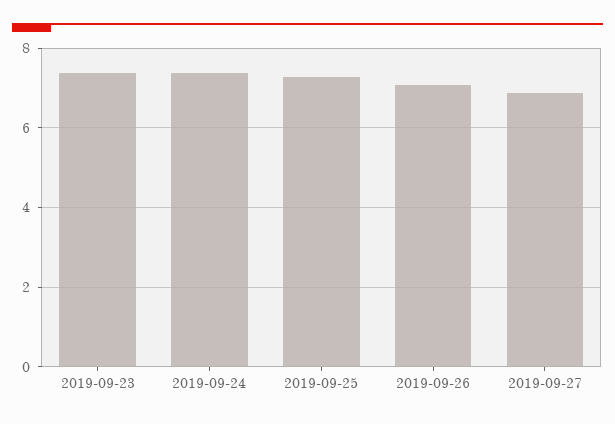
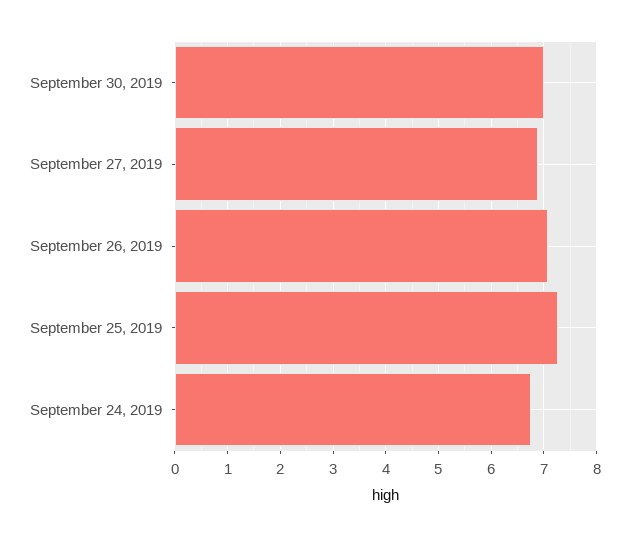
2019-09-23: 7.4 -> none
2019-09-24: 7.4 -> 6.8
September 30, 2019: none -> 7

